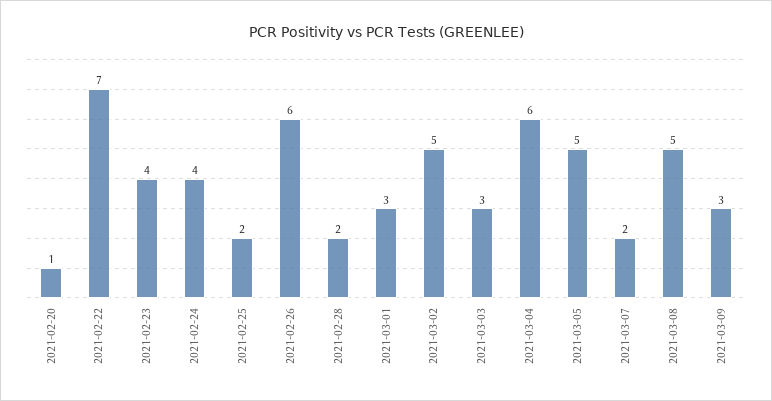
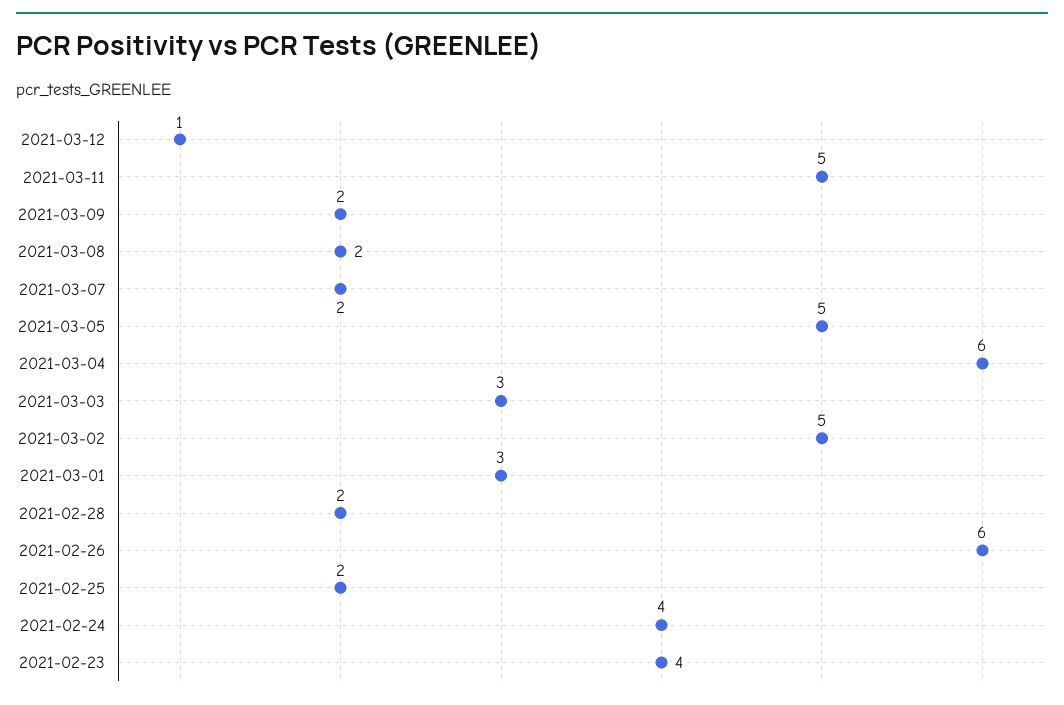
2021-02-20: 1 -> none
2021-02-22: 7 -> none
2021-03-08: 5 -> 2
2021-03-09: 3 -> 2
2021-03-12: none -> 1
2021-03-11: none -> 5

